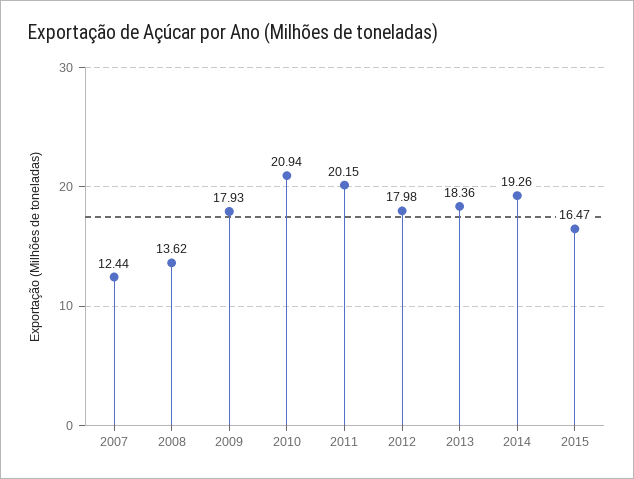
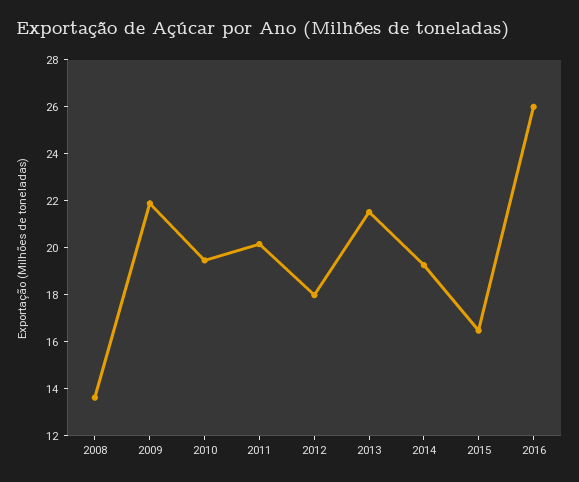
2007: 12.44 -> none
2009: 17.93 -> 22
2010: 20.94 -> 19.5
2013: 18.36 -> 21.5
2016: none -> 26

